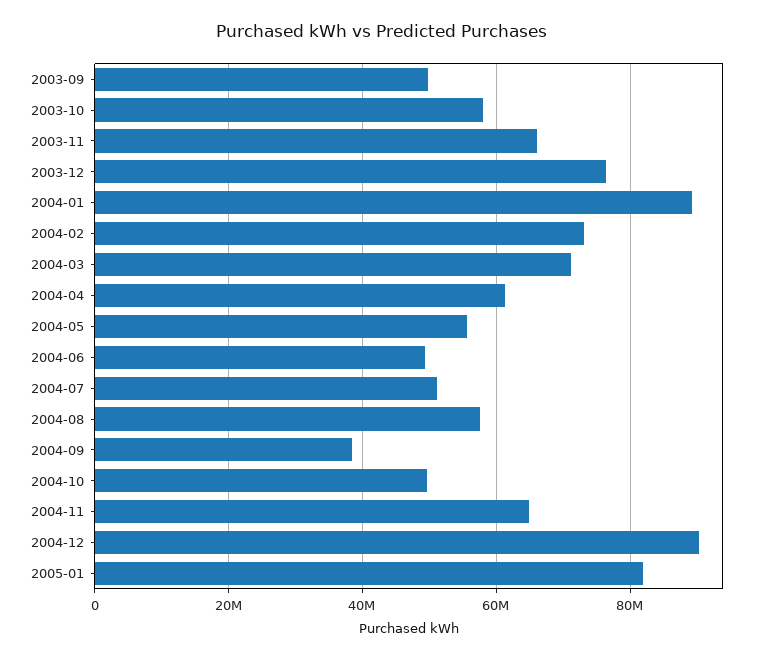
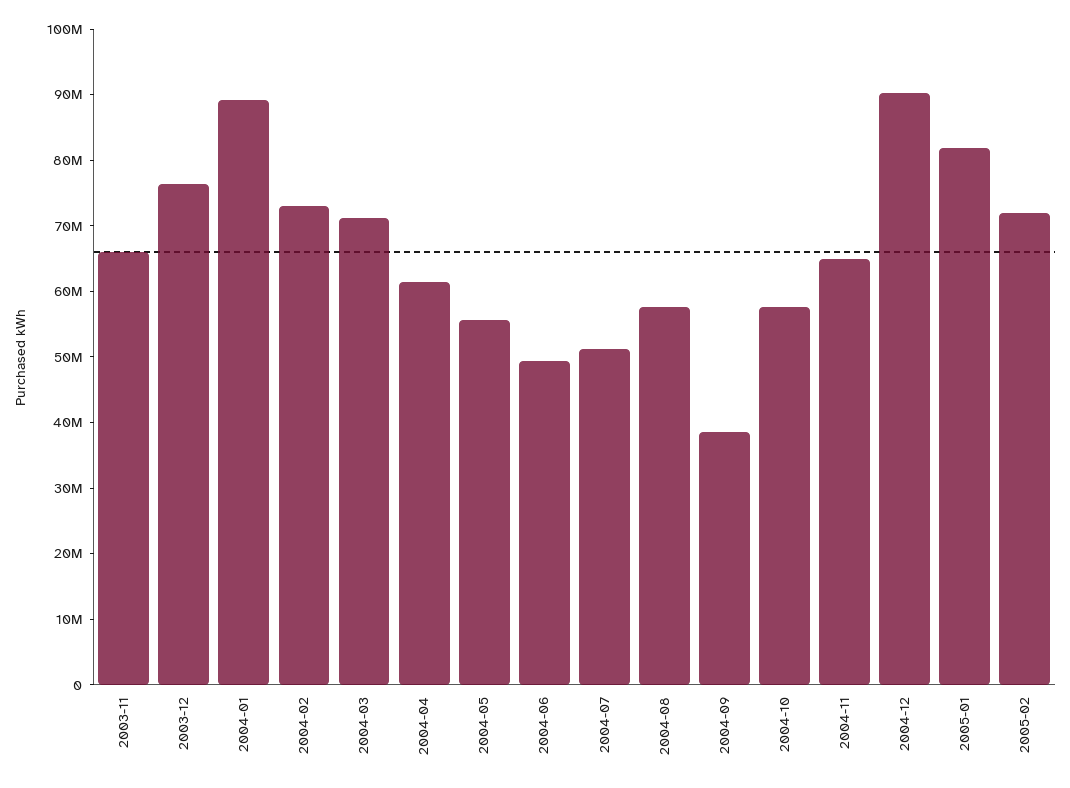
2003-09: 50000000 -> none
2003-10: 58000000 -> none
2004-10: 50000000 -> 58000000
2005-02: none -> 72000000

